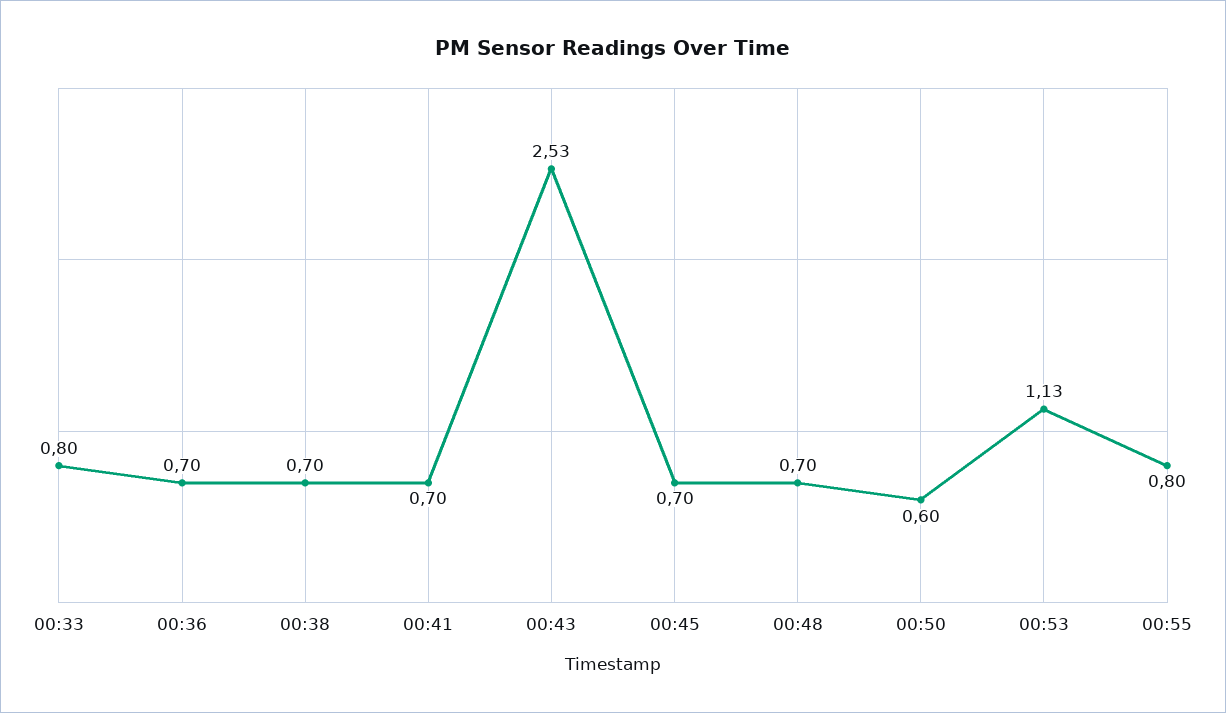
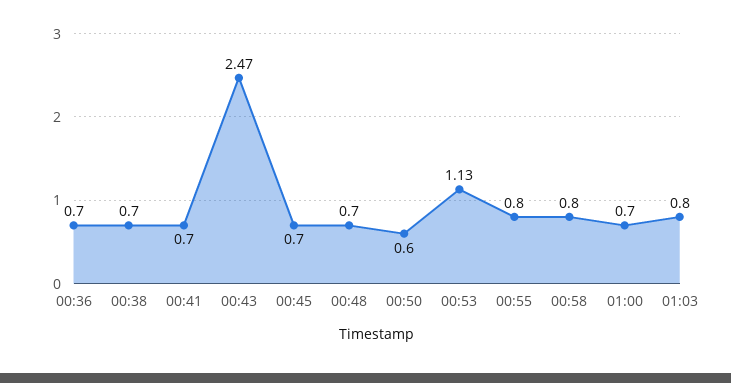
00:33: 0.8 -> none
00:43: 2.53 -> 2.47
00:58: none -> 0.8
01:00: none -> 0.7
01:03: none -> 0.8

